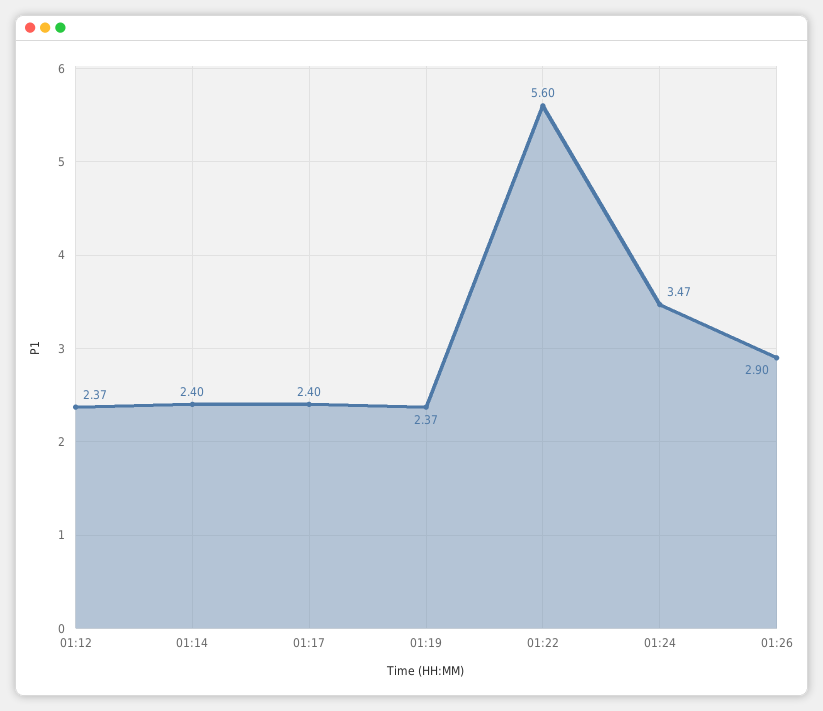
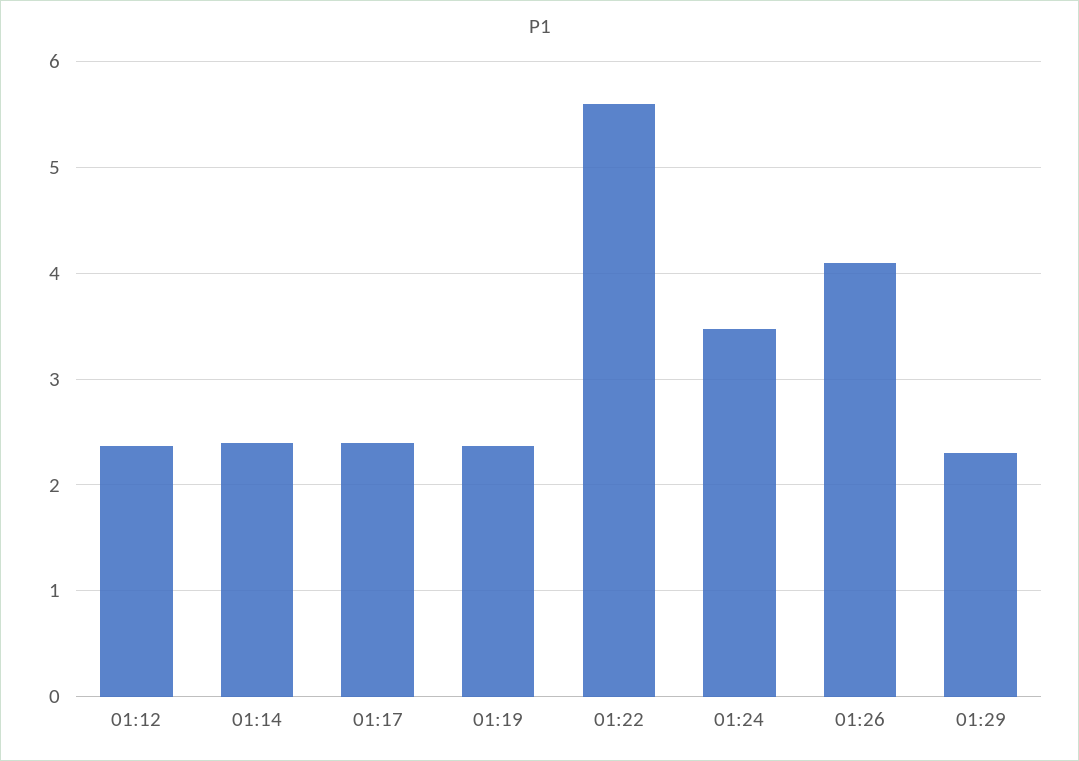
01:26: 2.9 -> 4.1
01:29: none -> 2.3

